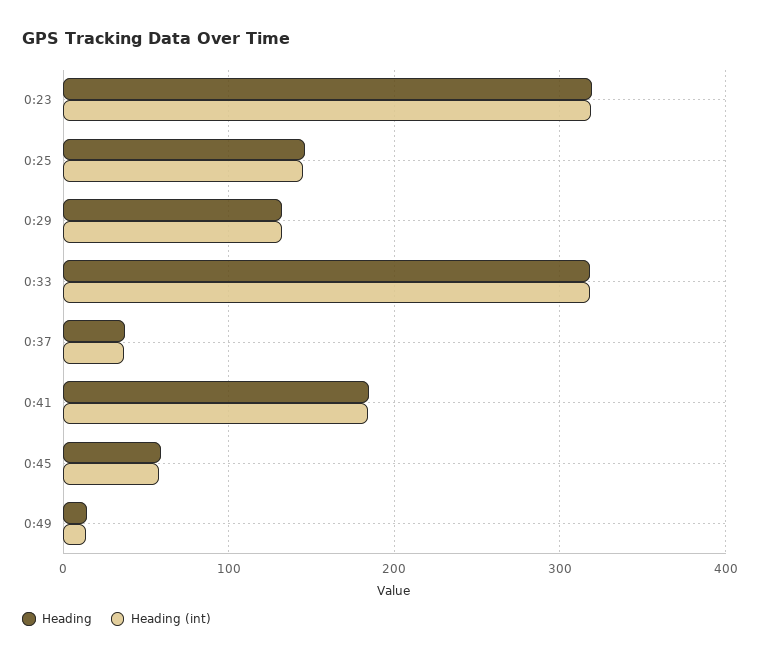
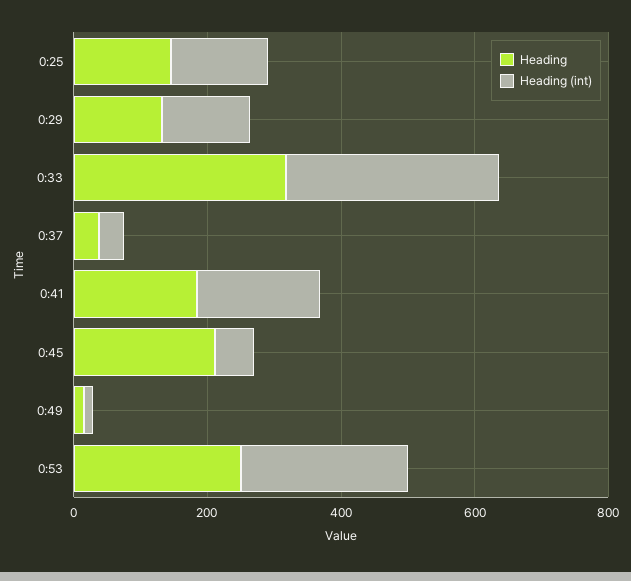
Heading, 0:23: 320 -> none
Heading (int), 0:23: 320 -> none
Heading, 0:45: 60 -> 200
Heading, 0:53: none -> 250
Heading (int), 0:53: none -> 250

